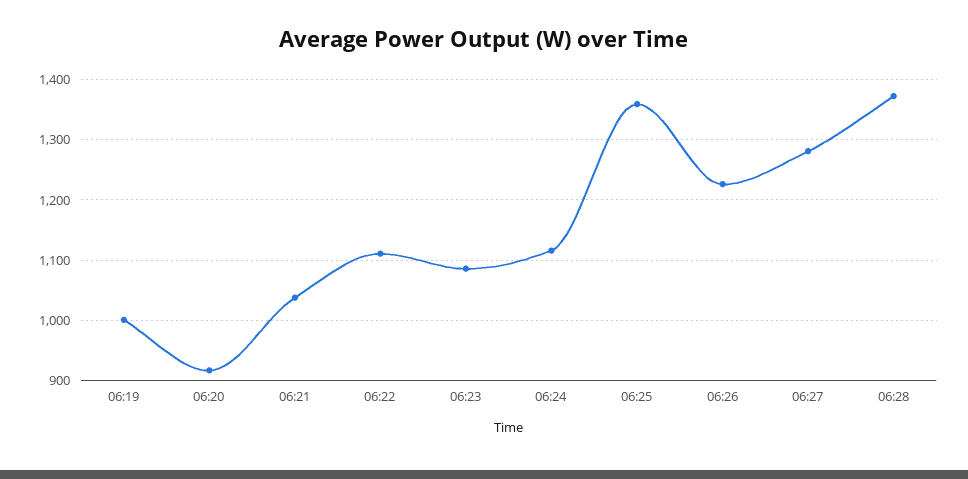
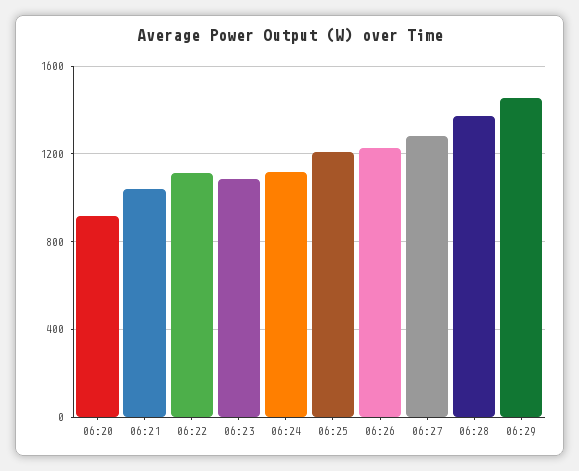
06:19: 1000 -> none
06:25: 1360 -> 1200
06:29: none -> 1450

